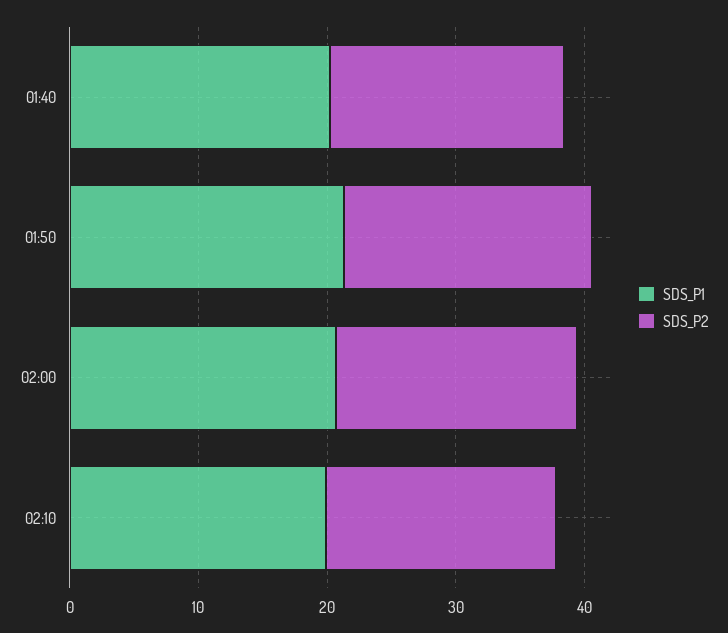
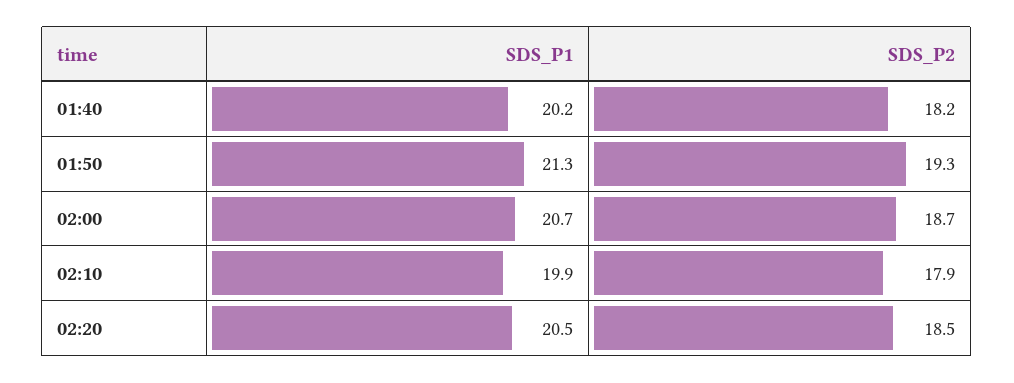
SDS_P1, 02:20: none -> 20.5
SDS_P2, 02:20: none -> 18.5

